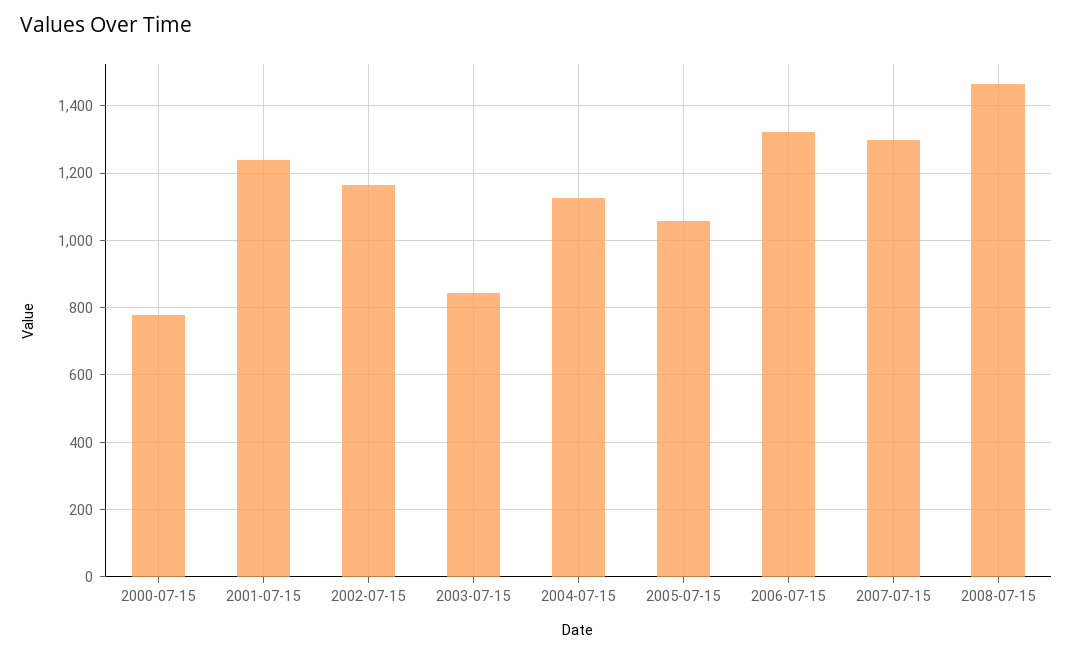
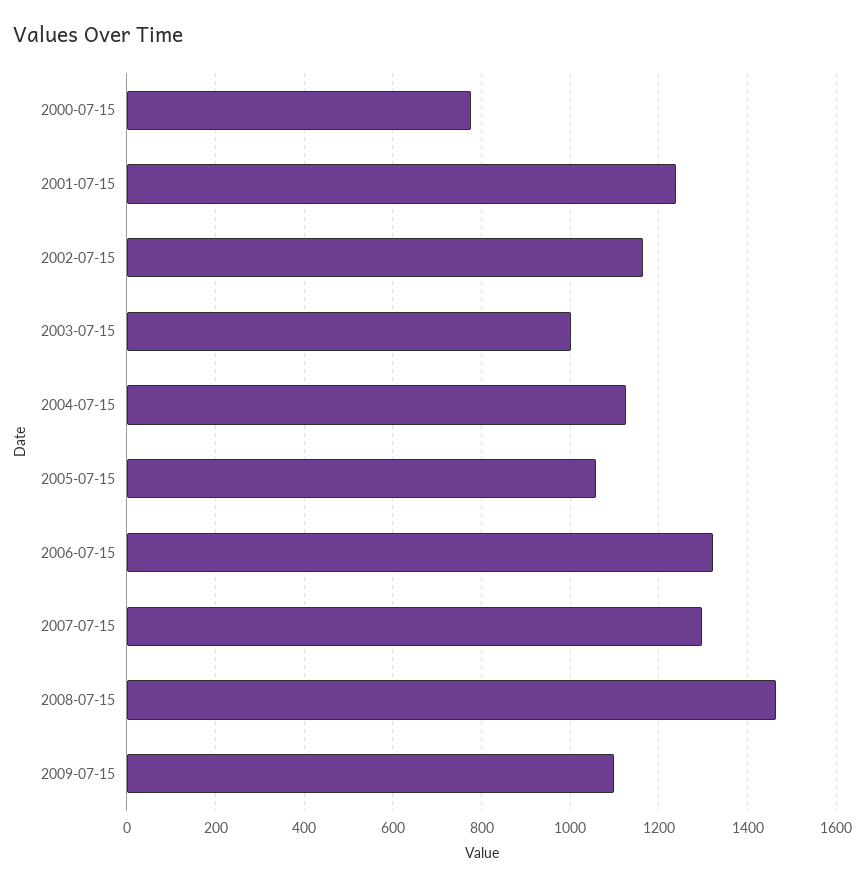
2003-07-15: 840 -> 1000
2009-07-15: none -> 1100

